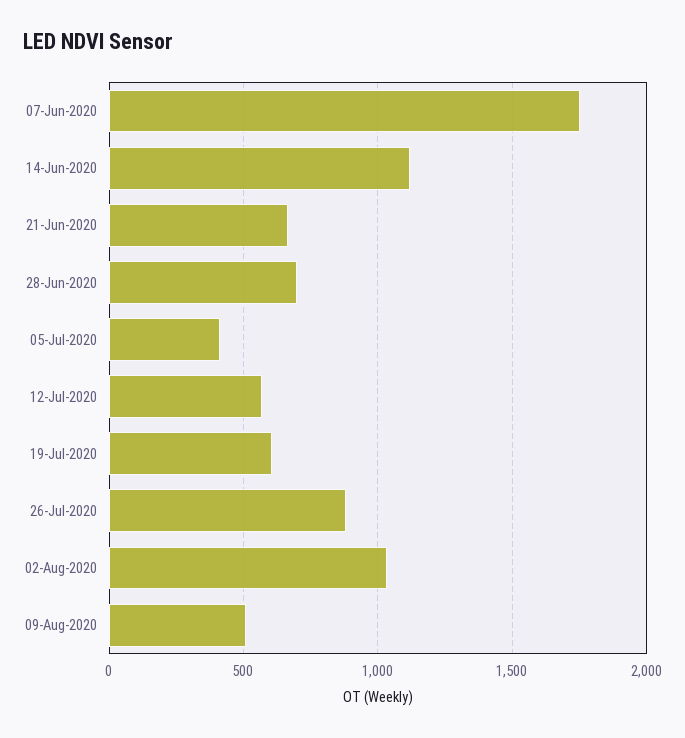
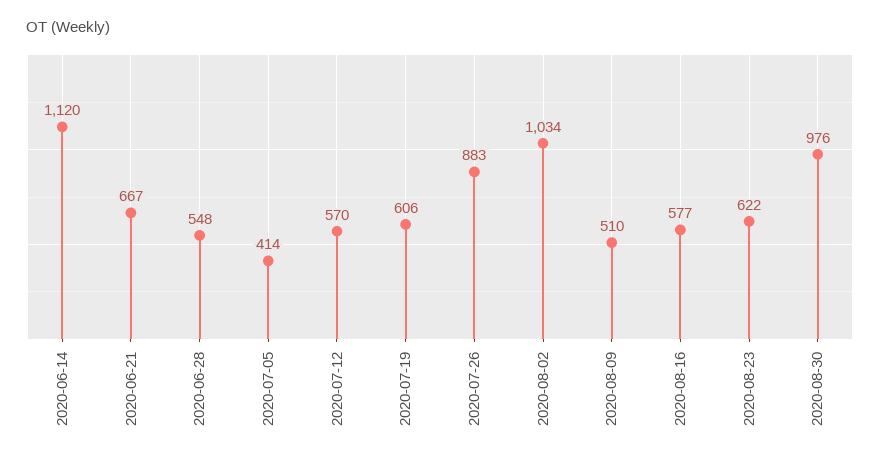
07-Jun-2020: 1750 -> none
28-Jun-2020: 700 -> 548
2020-08-16: none -> 577
2020-08-23: none -> 622
2020-08-30: none -> 976

